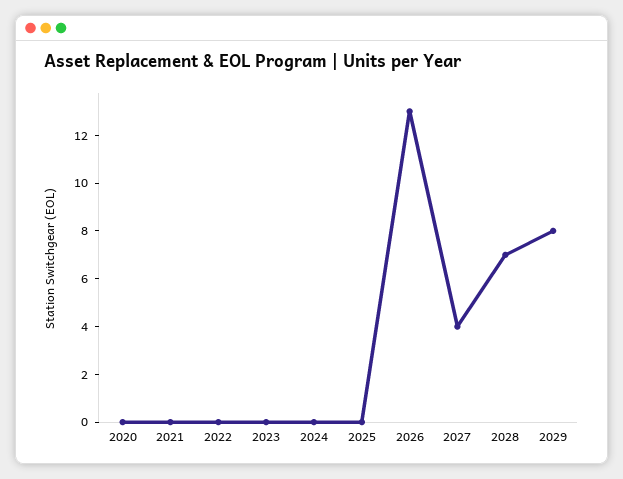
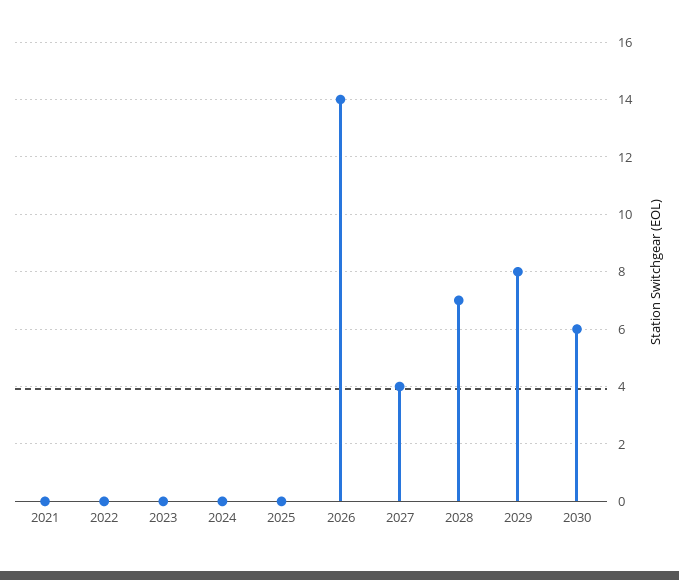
2020: 0 -> none
2026: 13 -> 14
2030: none -> 6

